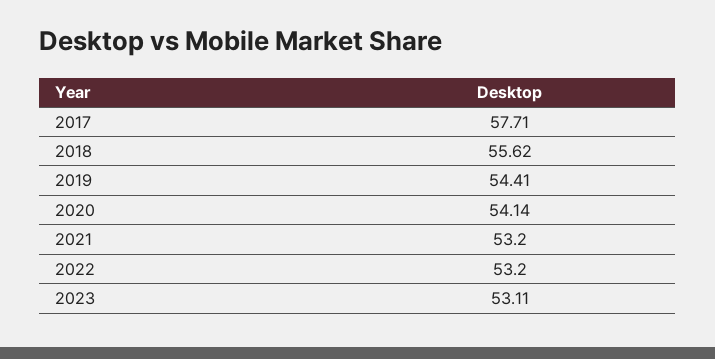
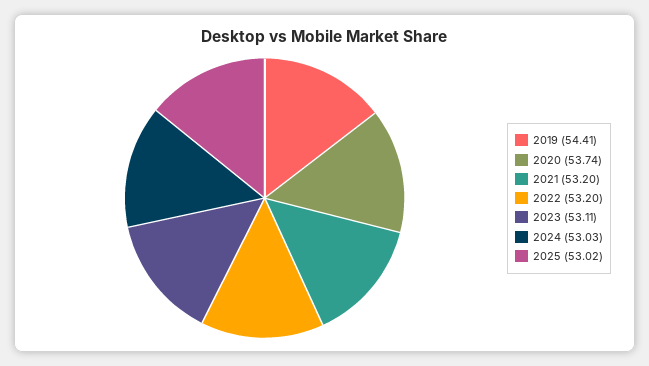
2017: 57.71 -> none
2018: 55.62 -> none
2020: 54.14 -> 53.74
2024: none -> 53.03
2025: none -> 53.02

